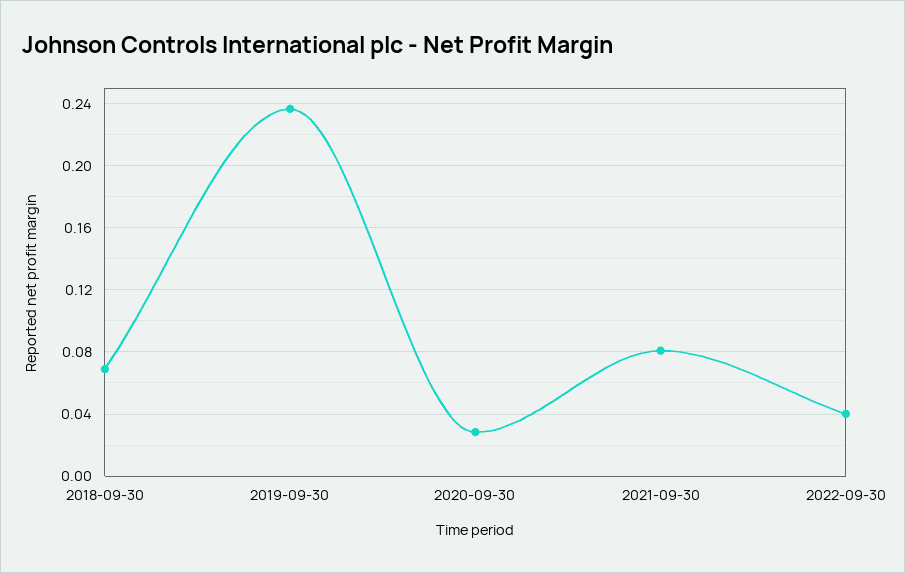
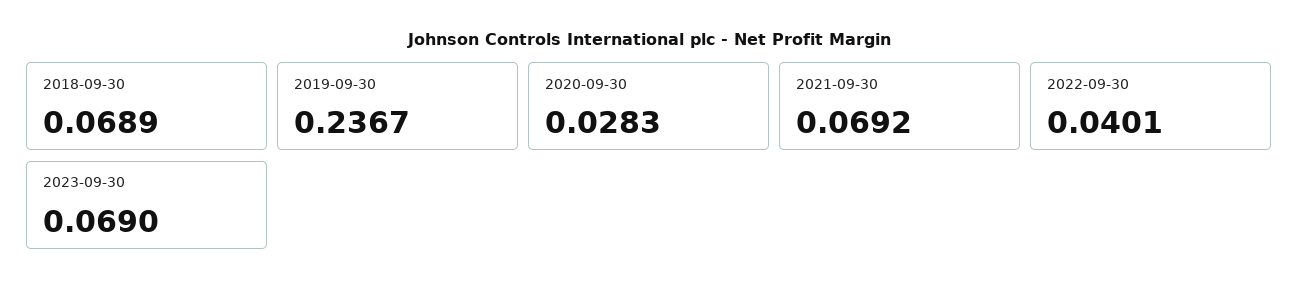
2021-09-30: 0.08 -> 0.0692
2023-09-30: none -> 0.069

